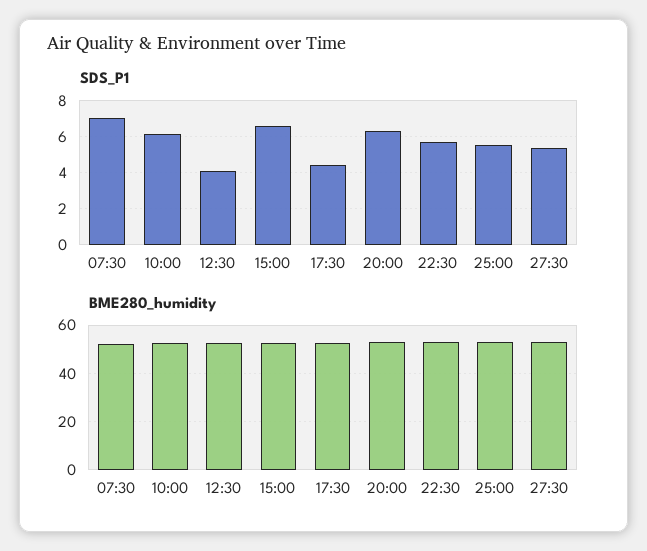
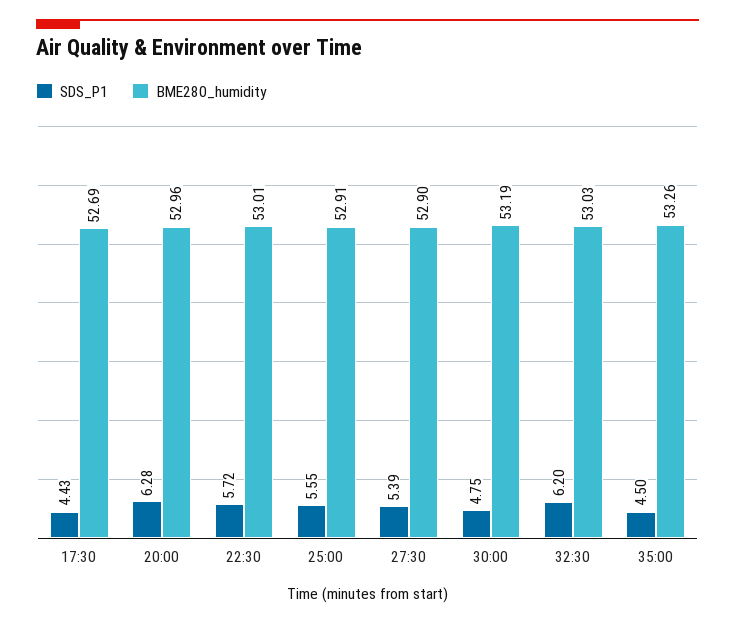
SDS_P1, 07:30: 7 -> none
SDS_P1, 10:00: 6 -> none
SDS_P1, 12:30: 4 -> none
SDS_P1, 15:00: 6.5 -> none
BME280_humidity, 07:30: 52.5 -> none
BME280_humidity, 10:00: 52.5 -> none
BME280_humidity, 12:30: 52.5 -> none
BME280_humidity, 15:00: 52.5 -> none
SDS_P1, 30:00: none -> 4.75
BME280_humidity, 30:00: none -> 53.19
SDS_P1, 32:30: none -> 6.2
BME280_humidity, 32:30: none -> 53.03
SDS_P1, 35:00: none -> 4.5
BME280_humidity, 35:00: none -> 53.26

